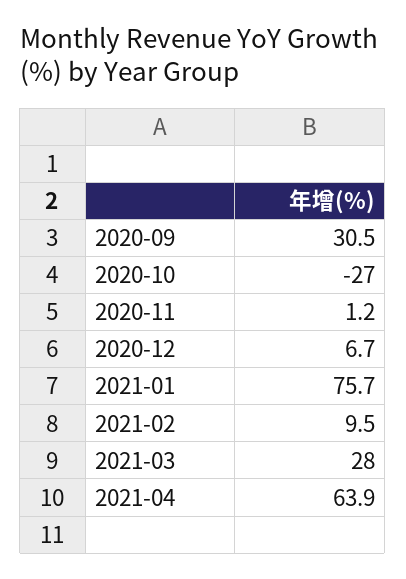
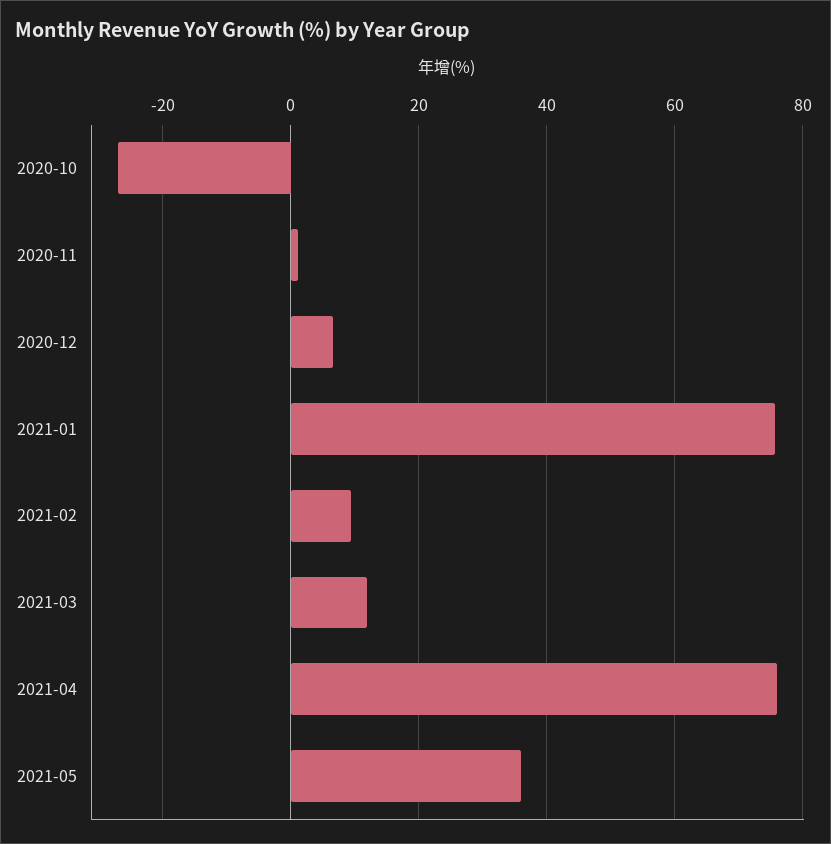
2020-09: 30.5 -> none
2021-03: 28 -> 12
2021-04: 63.9 -> 76
2021-05: none -> 36

